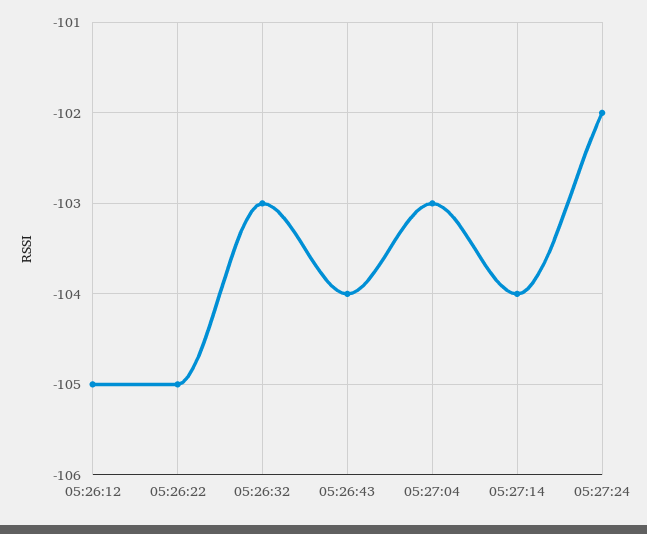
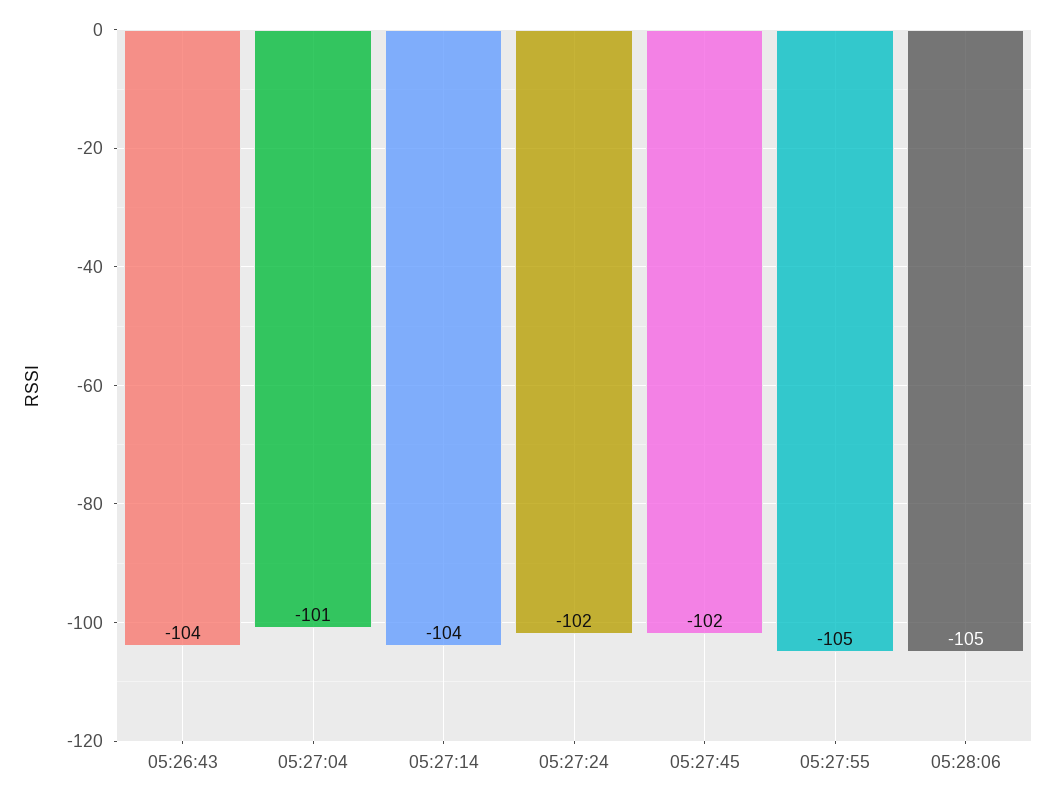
05:26:12: -105 -> none
05:26:22: -105 -> none
05:26:32: -103 -> none
05:27:04: -103 -> -101
05:27:45: none -> -102
05:27:55: none -> -105
05:28:06: none -> -105

